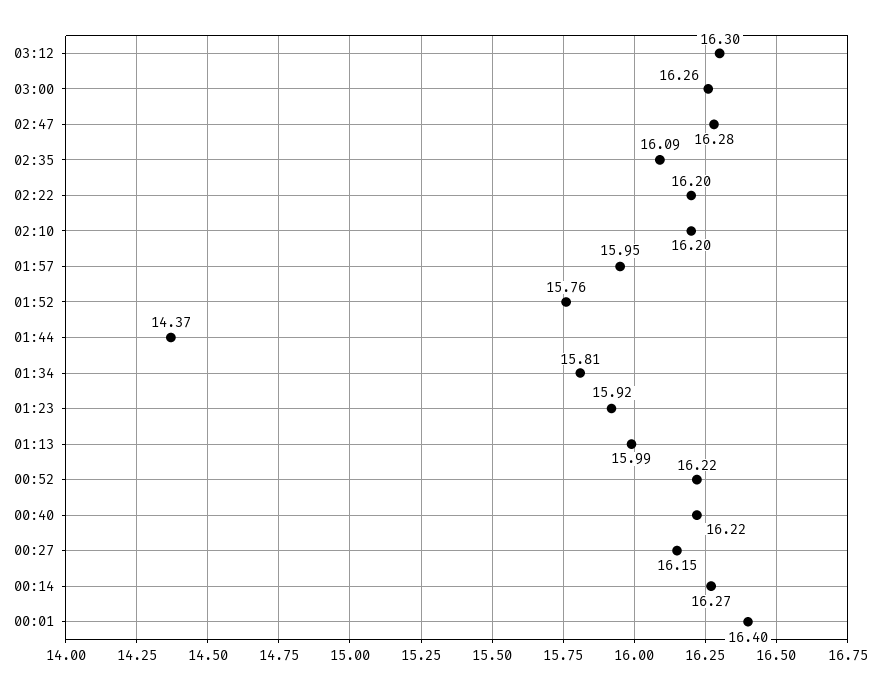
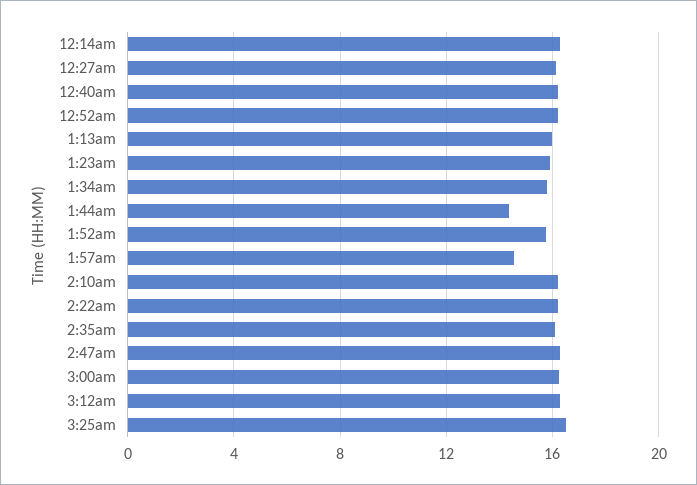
01:57: 15.95 -> 14.5
00:01: 16.4 -> none
3:25am: none -> 16.5

